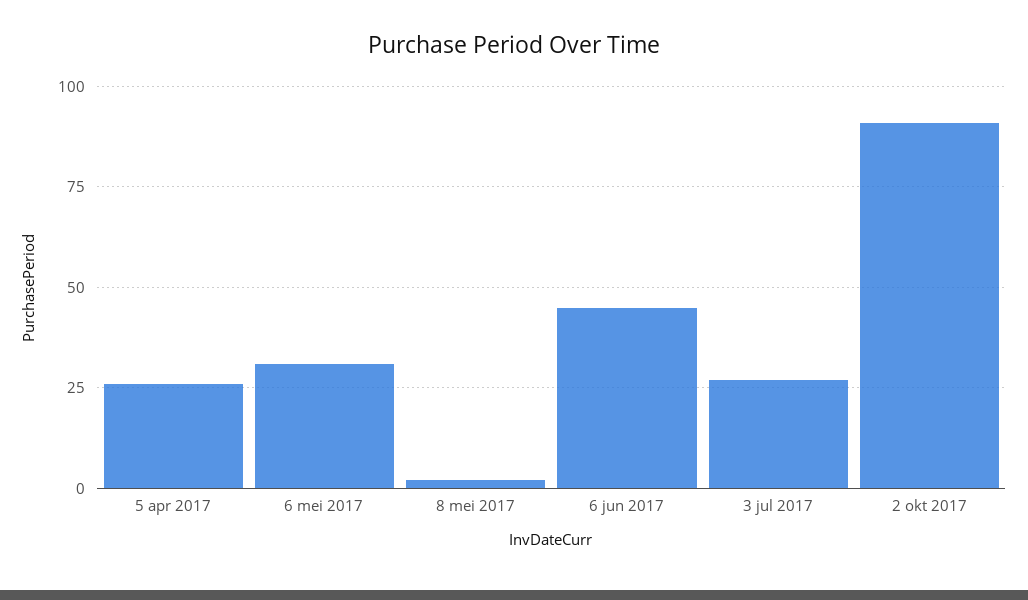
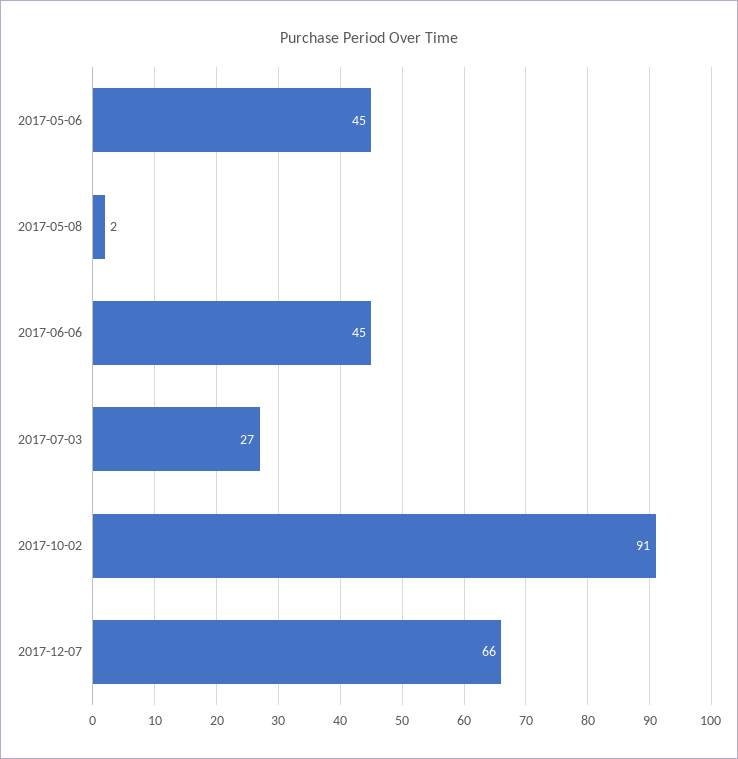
5 apr 2017: 25 -> none
6 mei 2017: 30 -> 45
2017-12-07: none -> 66

